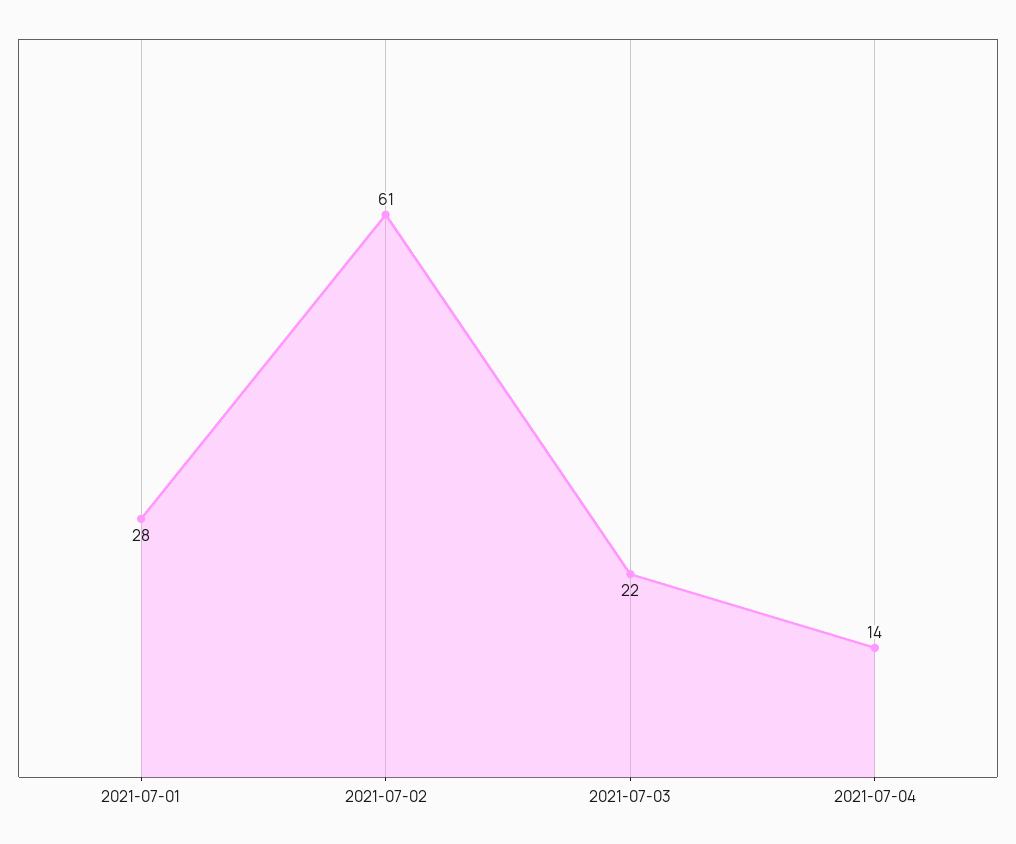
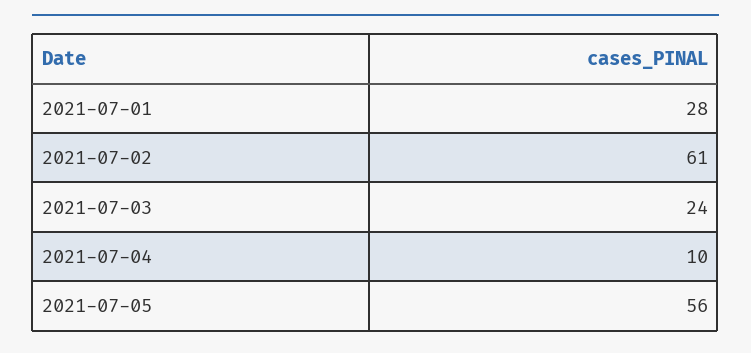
2021-07-03: 22 -> 24
2021-07-04: 14 -> 10
2021-07-05: none -> 56

